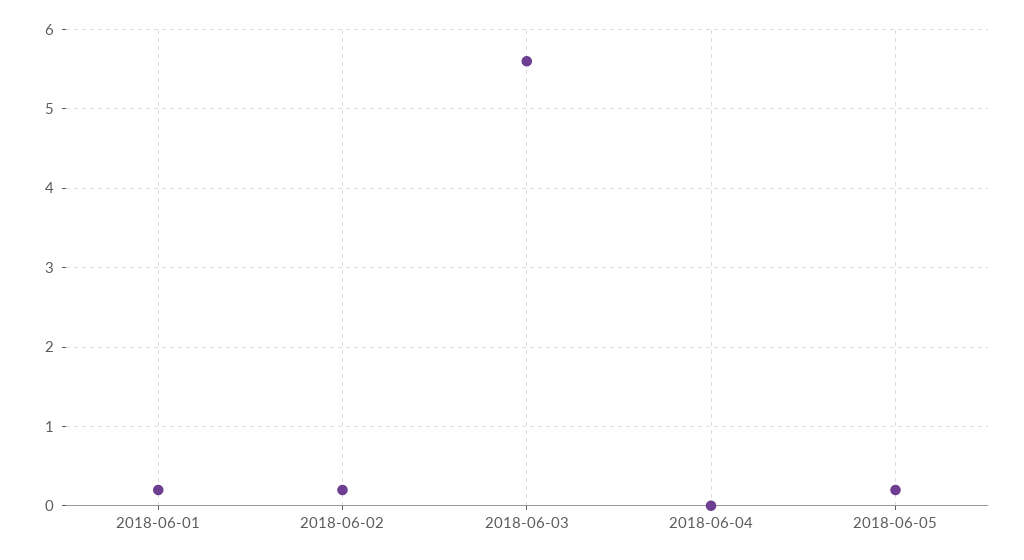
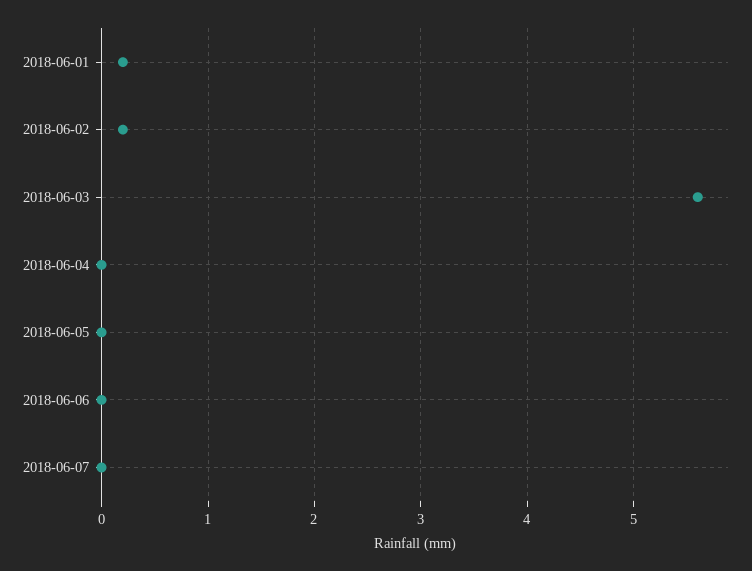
2018-06-05: 0.2 -> 0
2018-06-06: none -> 0
2018-06-07: none -> 0

